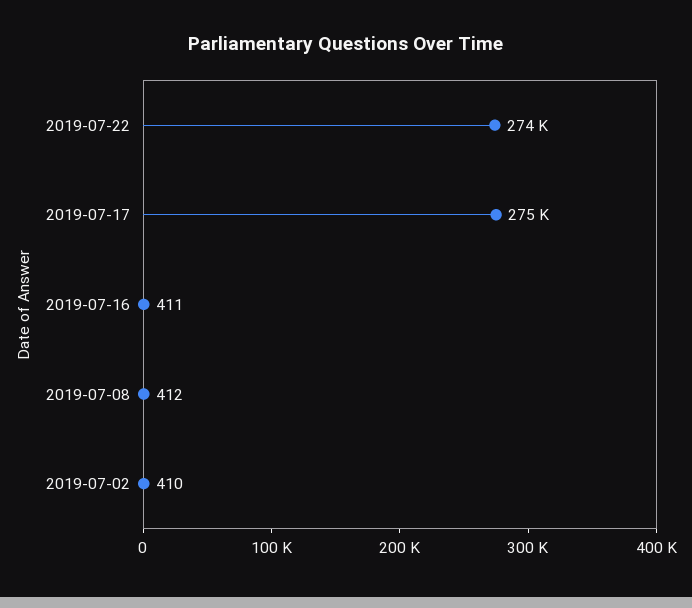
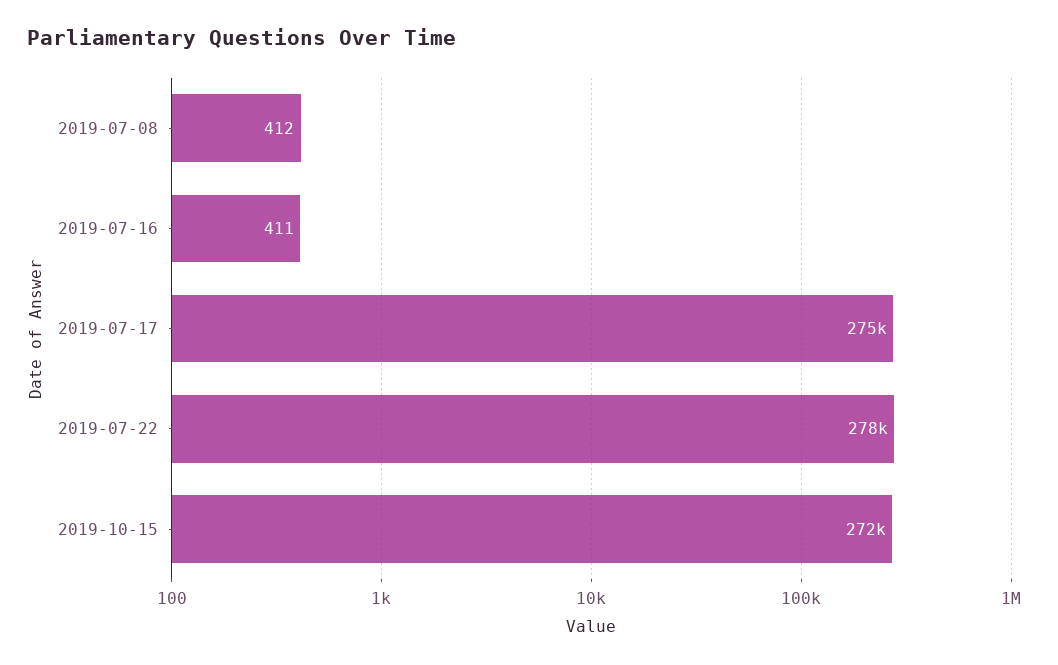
2019-07-22: 274000 -> 278000
2019-07-02: 410 -> none
2019-10-15: none -> 272000

